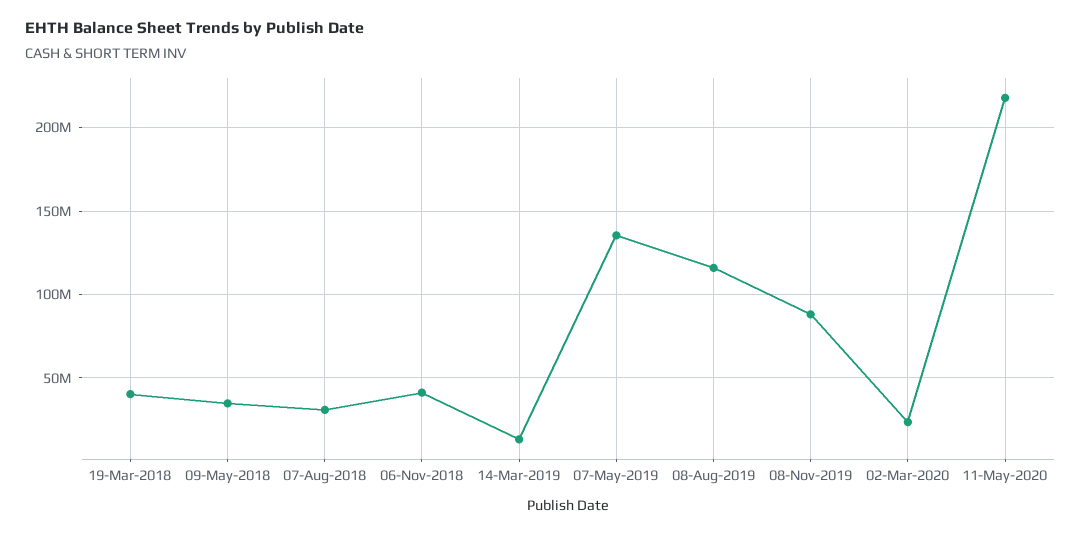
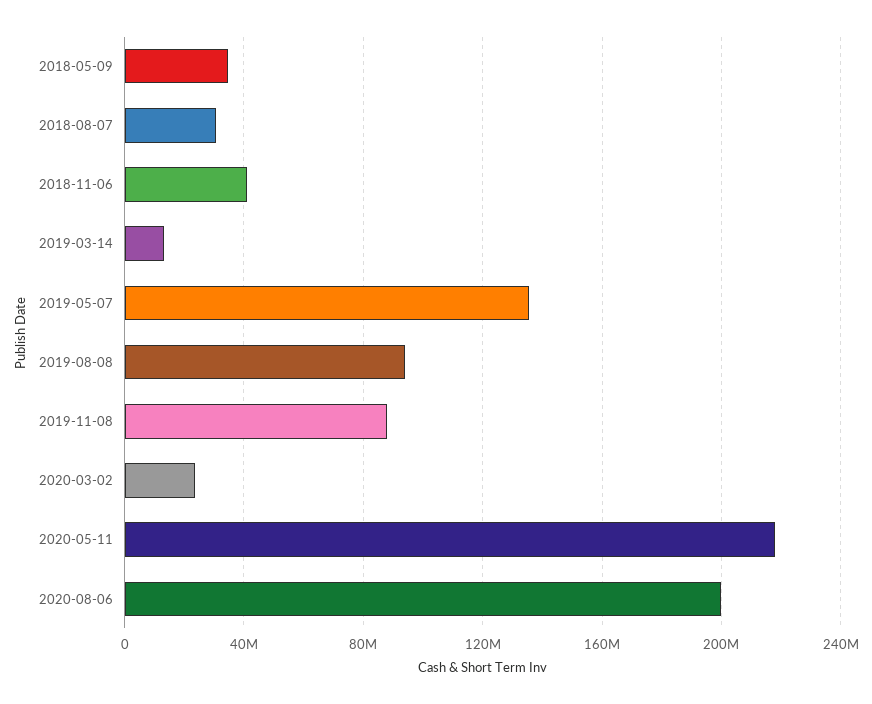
19-Mar-2018: 40000000 -> none
08-Aug-2019: 115000000 -> 95000000
2020-08-06: none -> 200000000

